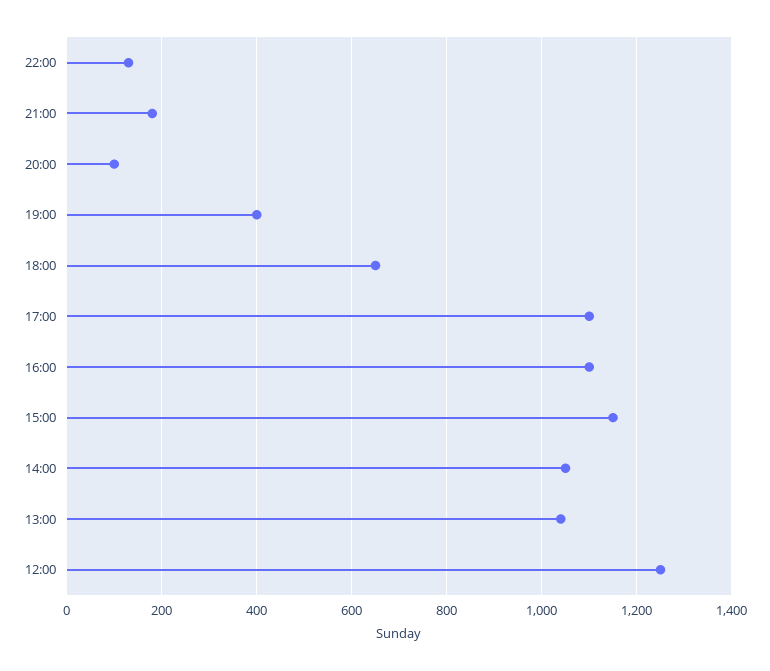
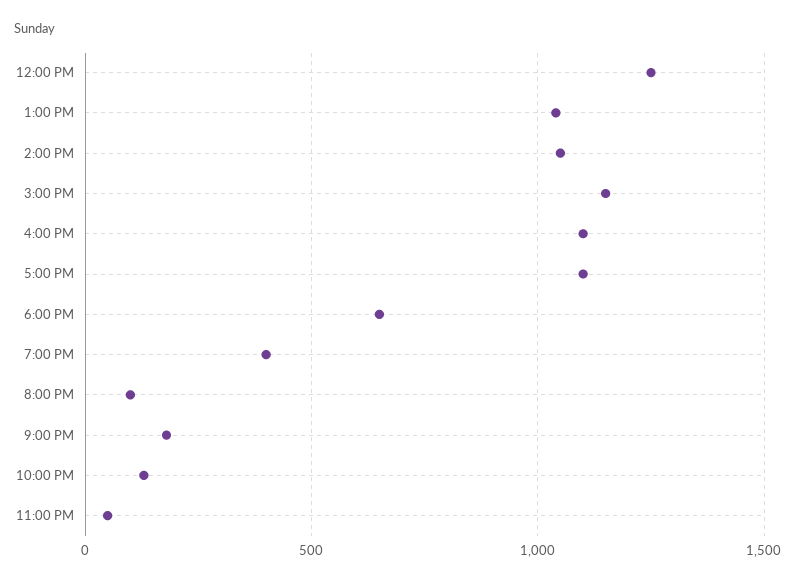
11:00 PM: none -> 50

